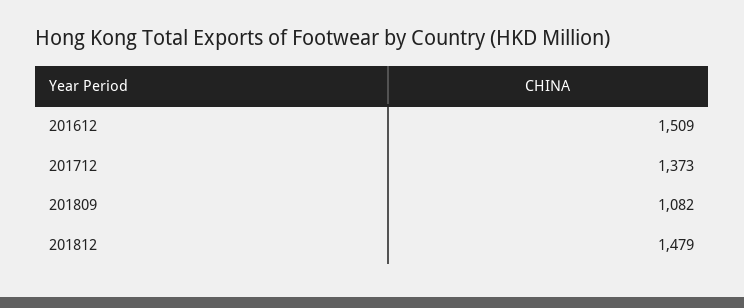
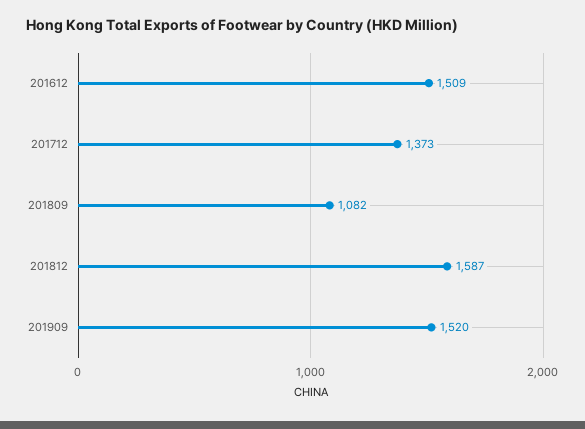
201812: 1479 -> 1587
201909: none -> 1520

